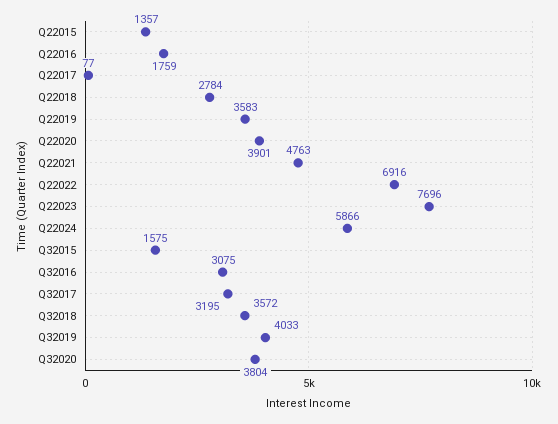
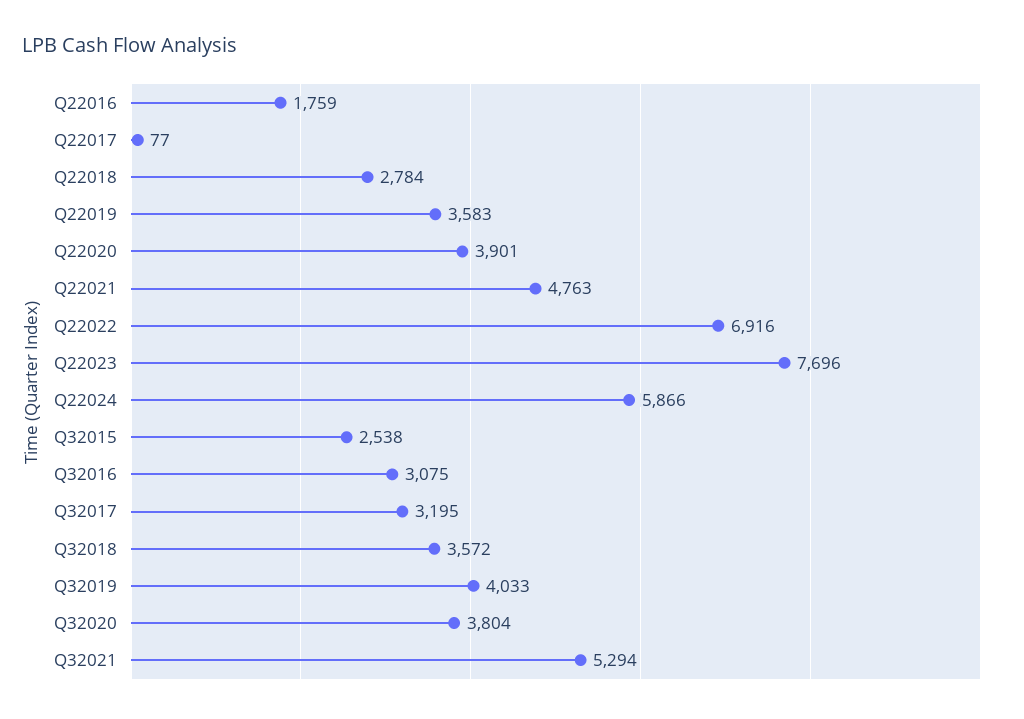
Q22015: 1357 -> none
Q32015: 1575 -> 2538
Q32021: none -> 5294

